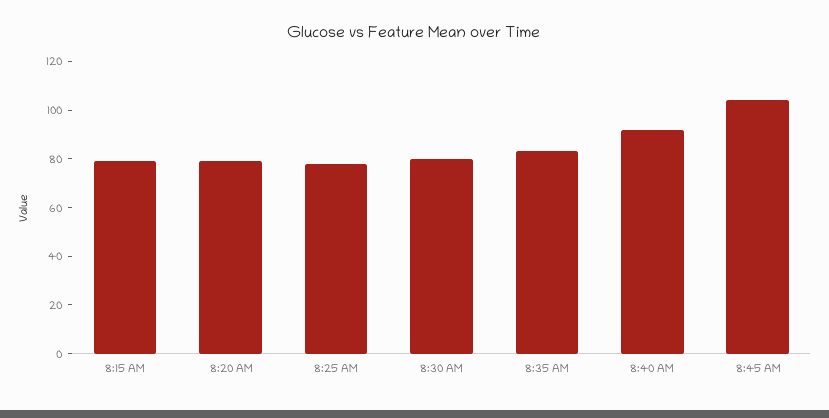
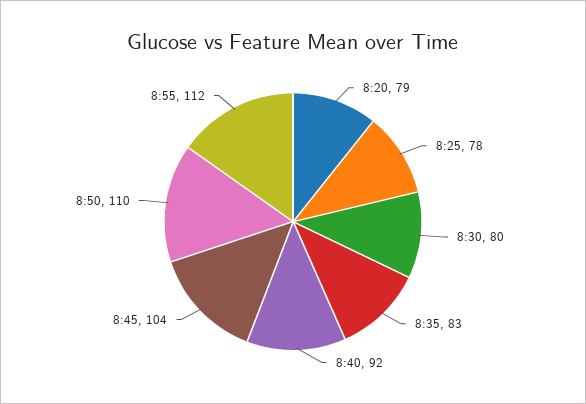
8:15 AM: 80 -> none
8:50: none -> 110
8:55: none -> 112

